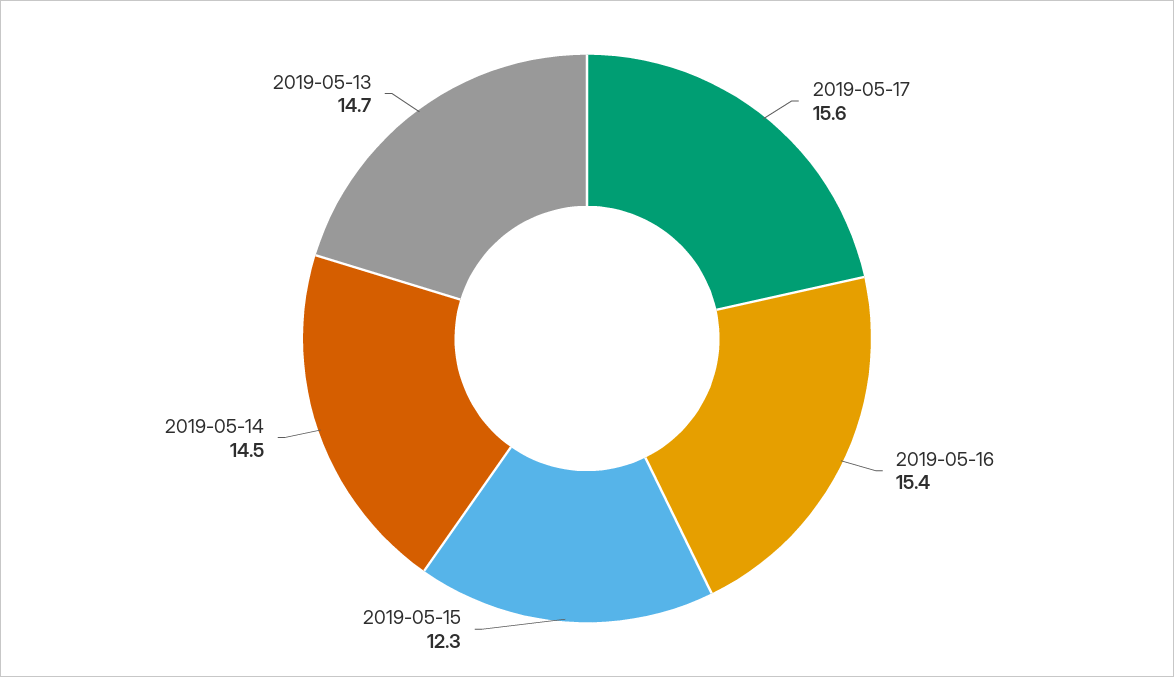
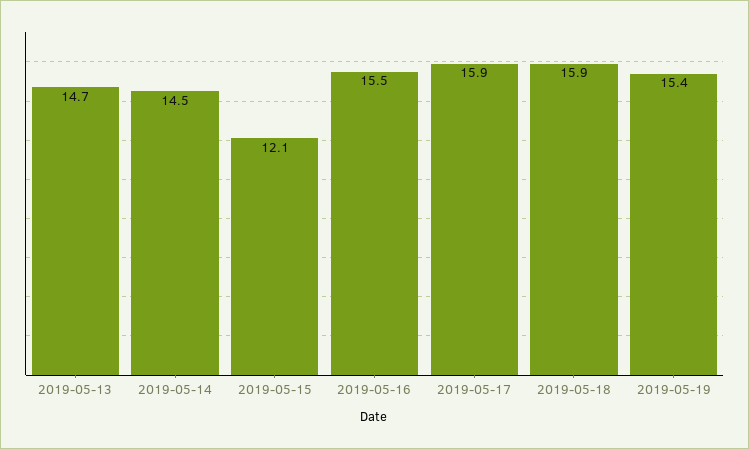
2019-05-17: 15.6 -> 15.9
2019-05-16: 15.4 -> 15.5
2019-05-15: 12.3 -> 12.1
2019-05-18: none -> 15.9
2019-05-19: none -> 15.4

